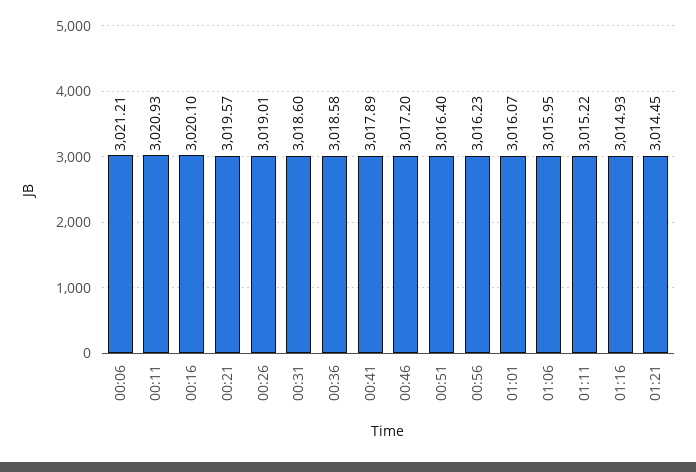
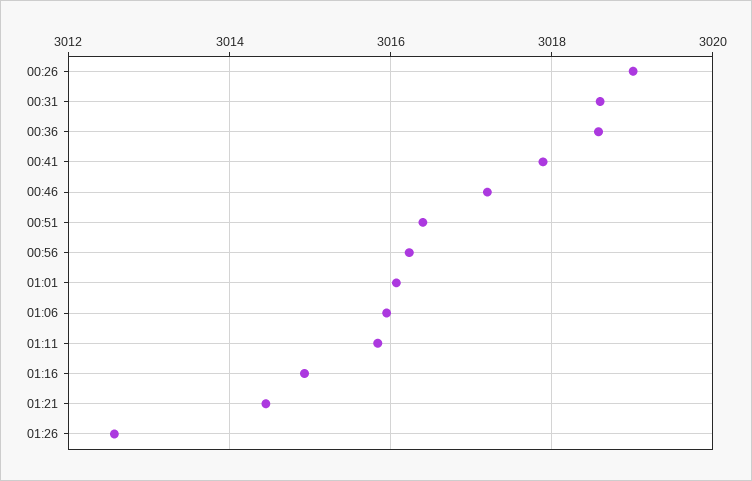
00:06: 3021.21 -> none
00:11: 3020.93 -> none
00:16: 3020.1 -> none
00:21: 3019.57 -> none
01:11: 3015.22 -> 3015.8
01:26: none -> 3012.6

